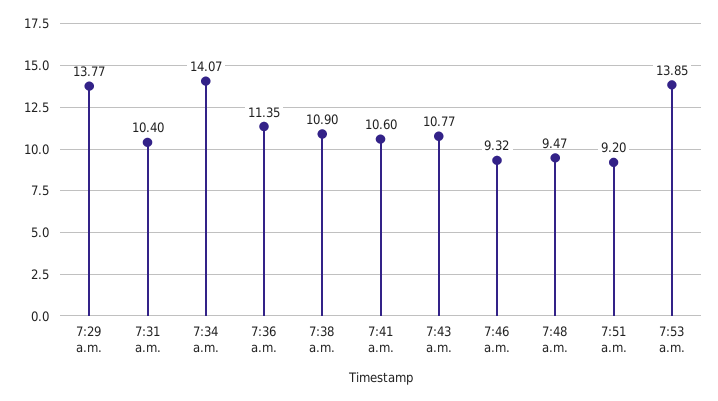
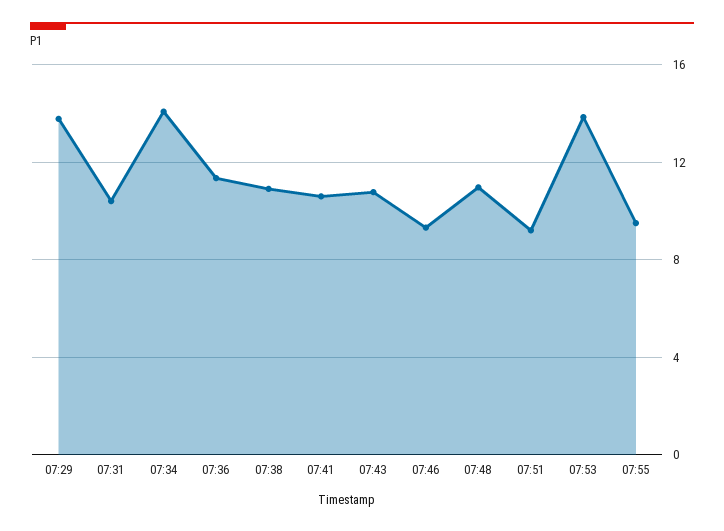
7:48 a.m.: 9.47 -> 11
07:55: none -> 9.5

